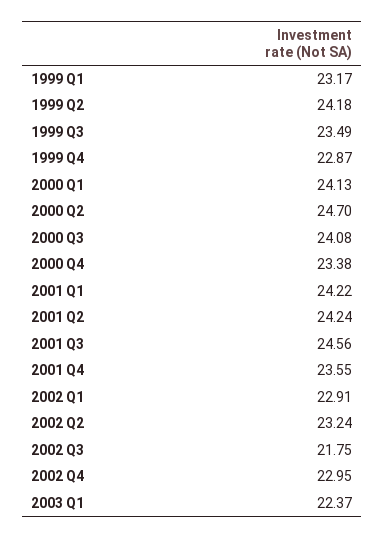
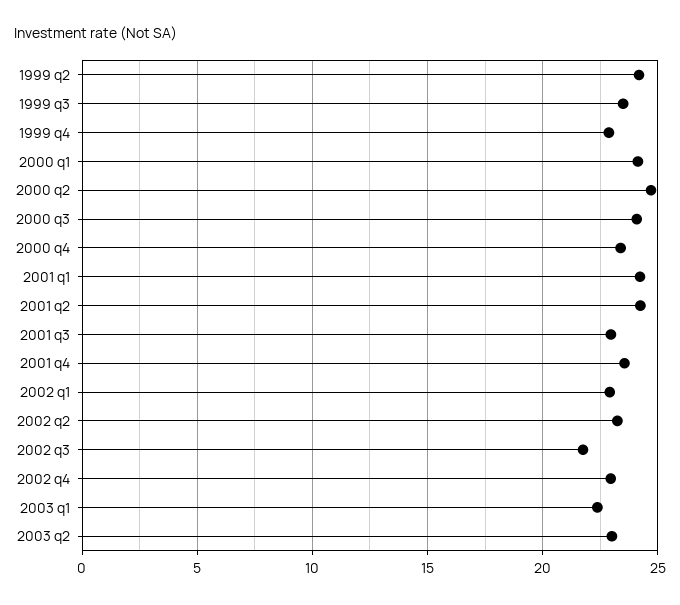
1999 Q1: 23.17 -> none
2001 Q3: 24.56 -> 23
2003 q2: none -> 23

